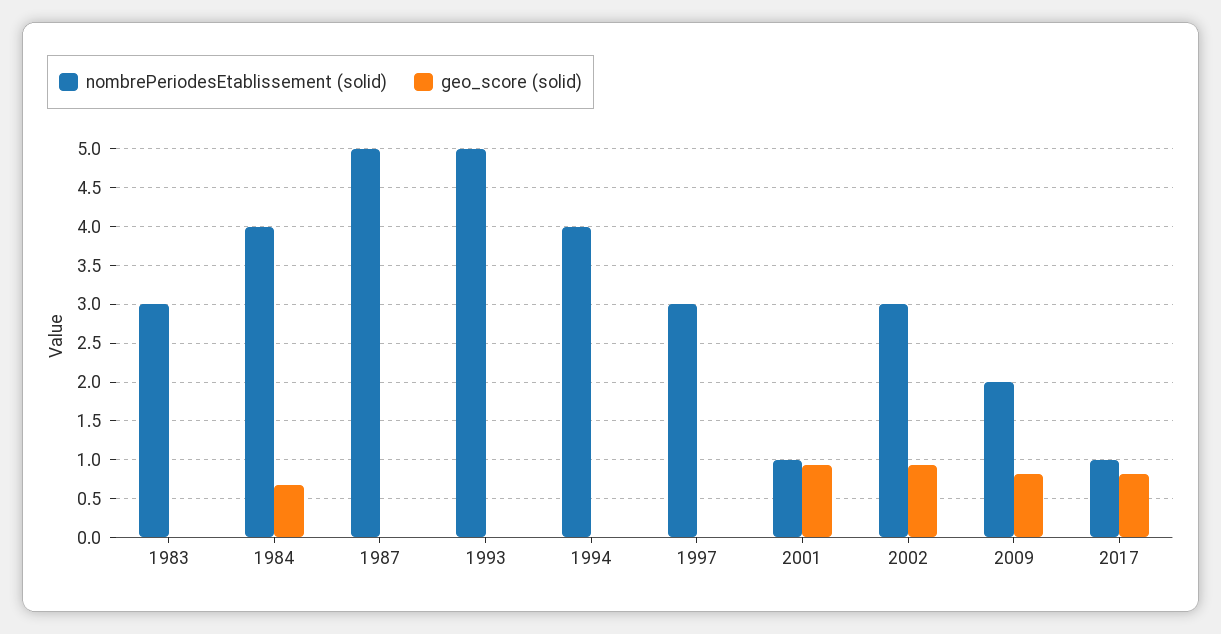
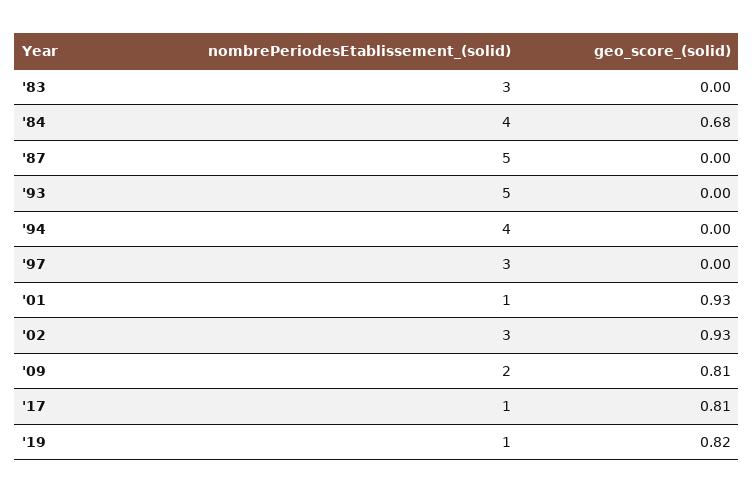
nombrePeriodesEtablissement (solid), '19: none -> 1
geo_score (solid), '19: none -> 0.82

